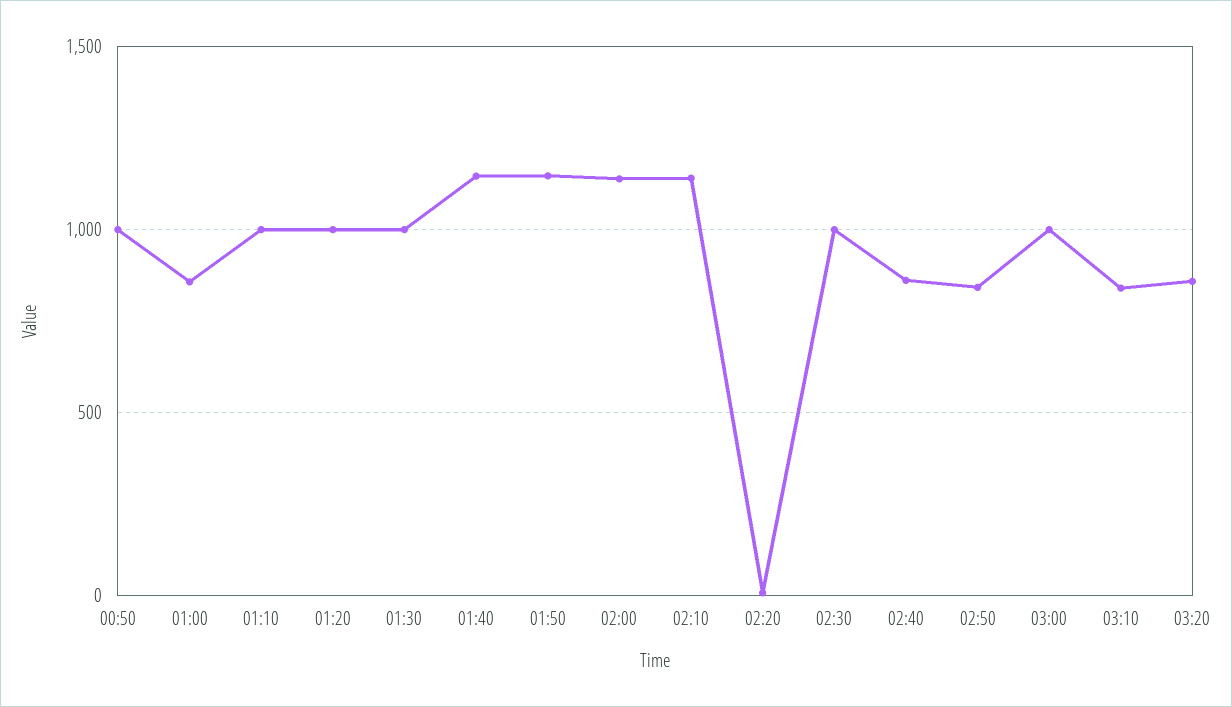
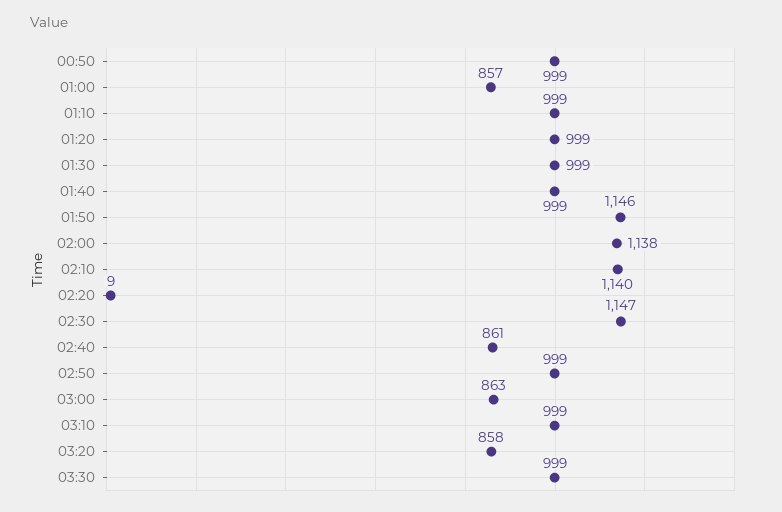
01:40: 1150 -> 999
02:30: 1000 -> 1147
02:50: 850 -> 999
03:00: 1000 -> 863
03:10: 850 -> 999
03:30: none -> 999

